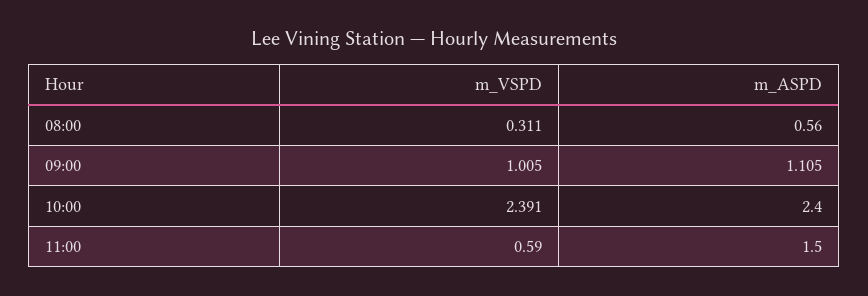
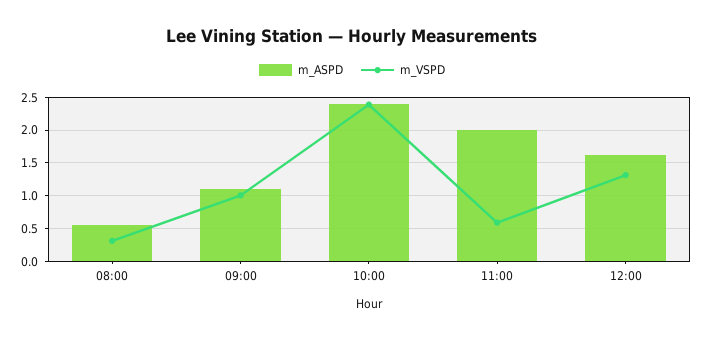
m_ASPD, 11:00: 1.5 -> 2
m_ASPD, 12:00: none -> 1.6
m_VSPD, 12:00: none -> 1.3

